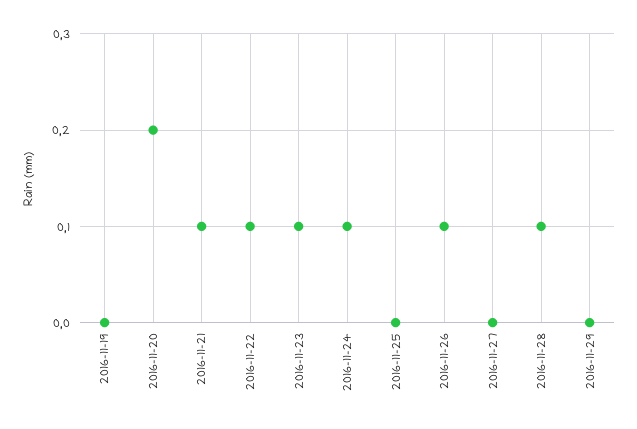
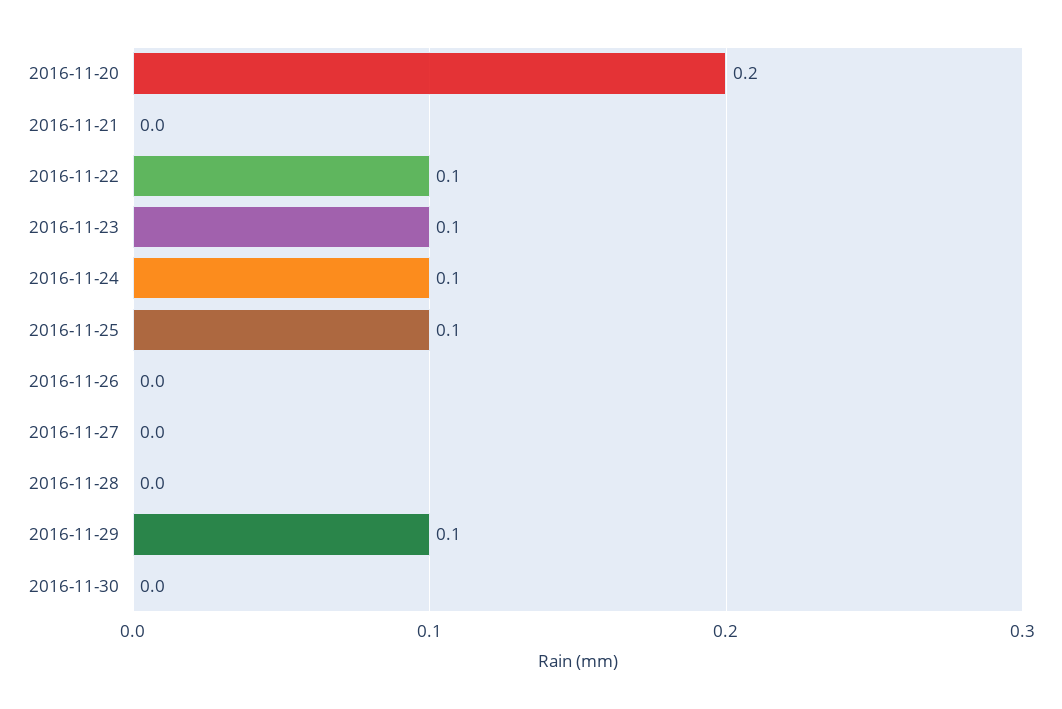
2016-11-19: 0 -> none
2016-11-21: 0.1 -> 0
2016-11-25: 0 -> 0.1
2016-11-26: 0.1 -> 0
2016-11-28: 0.1 -> 0
2016-11-29: 0 -> 0.1
2016-11-30: none -> 0

